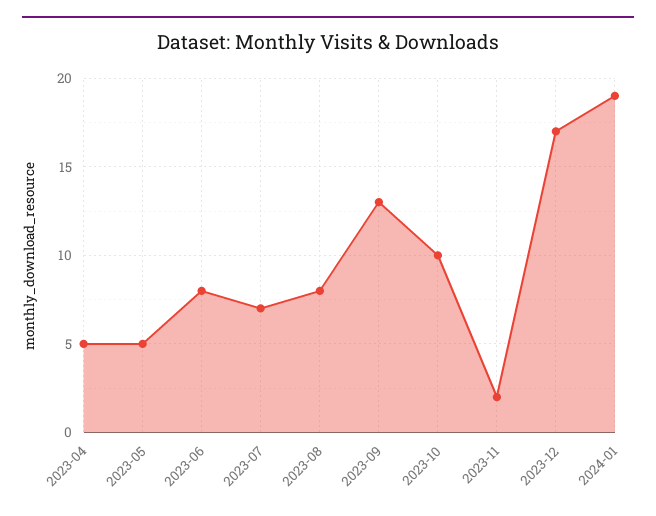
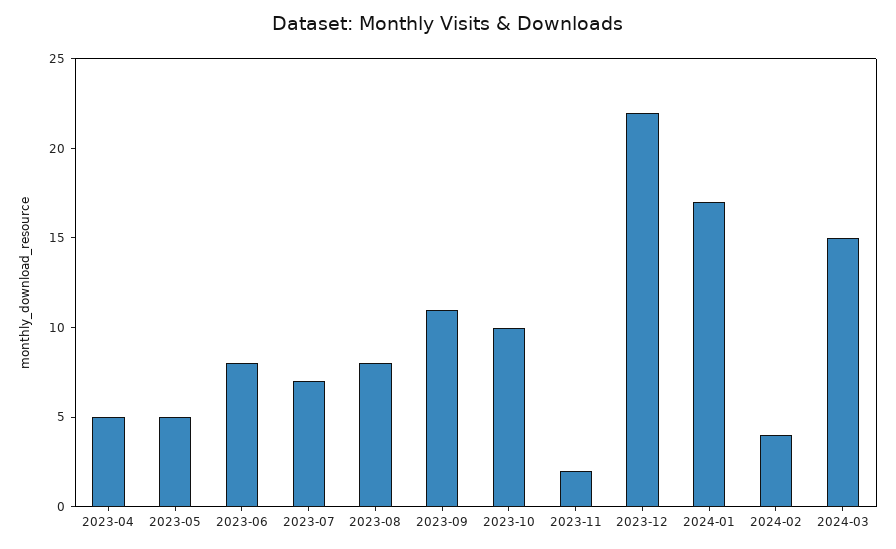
2023-09: 13 -> 11
2023-12: 17 -> 22
2024-01: 19 -> 17
2024-02: none -> 4
2024-03: none -> 15

